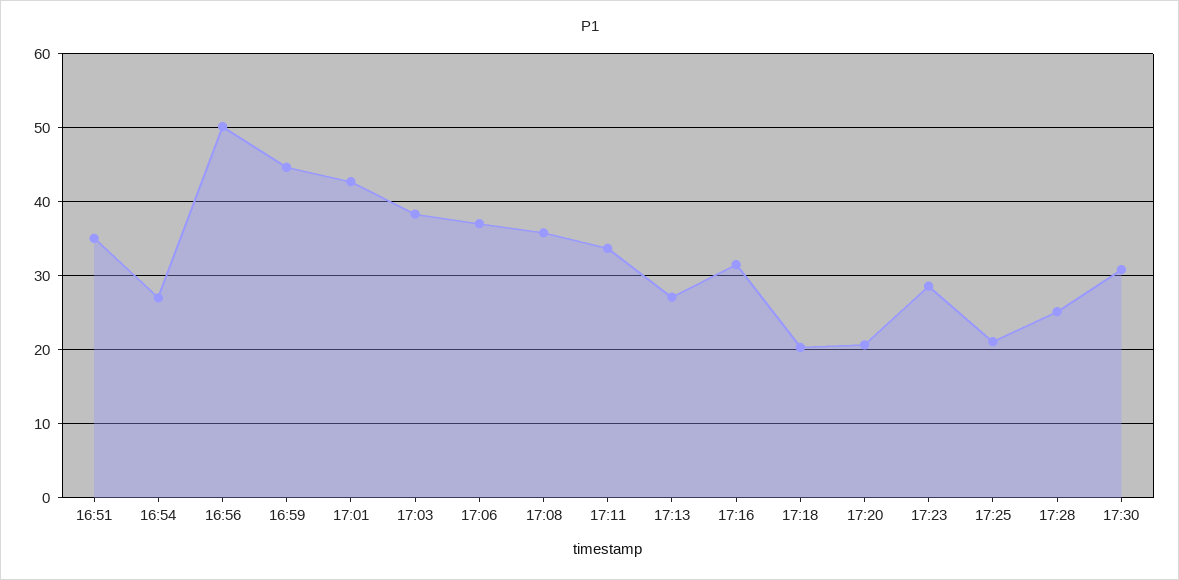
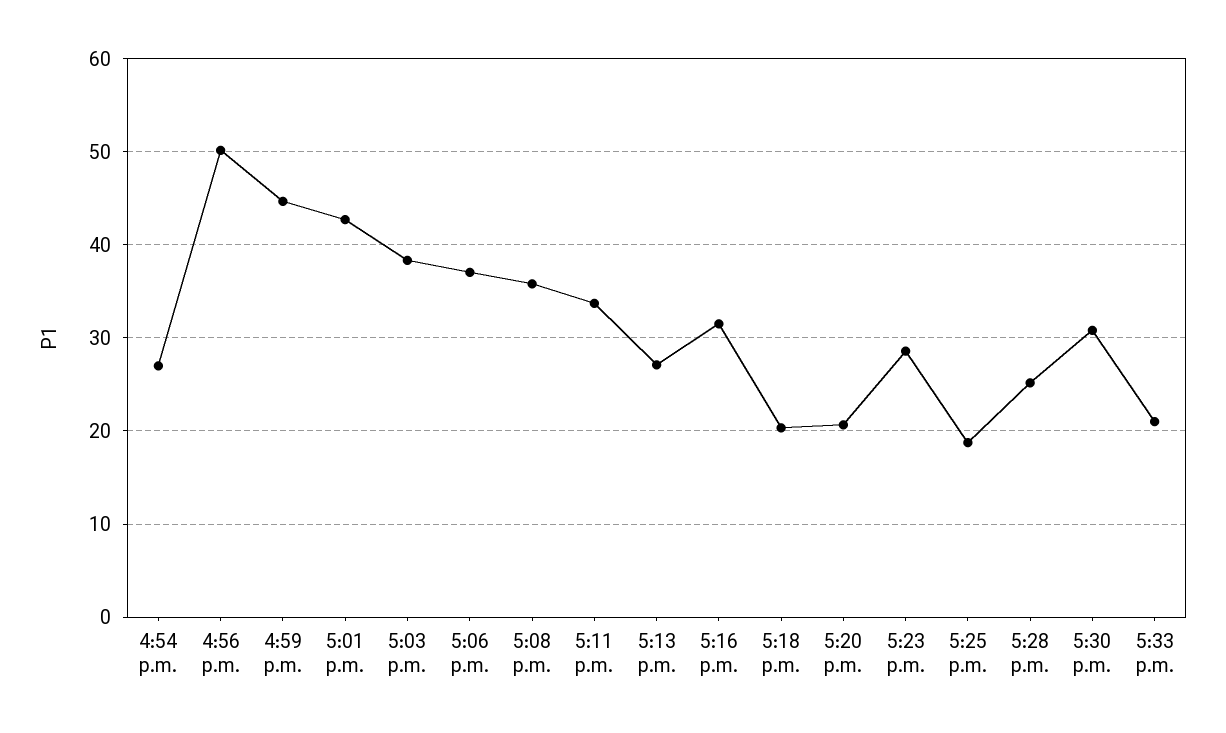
16:51: 35 -> none
17:25: 21 -> 19
5:33 p.m.: none -> 21

